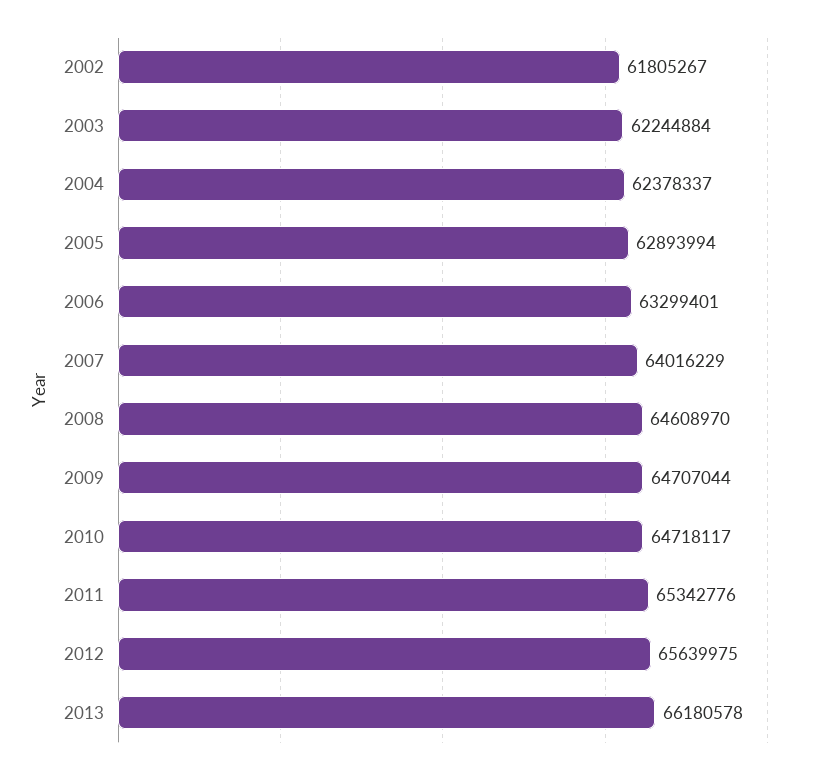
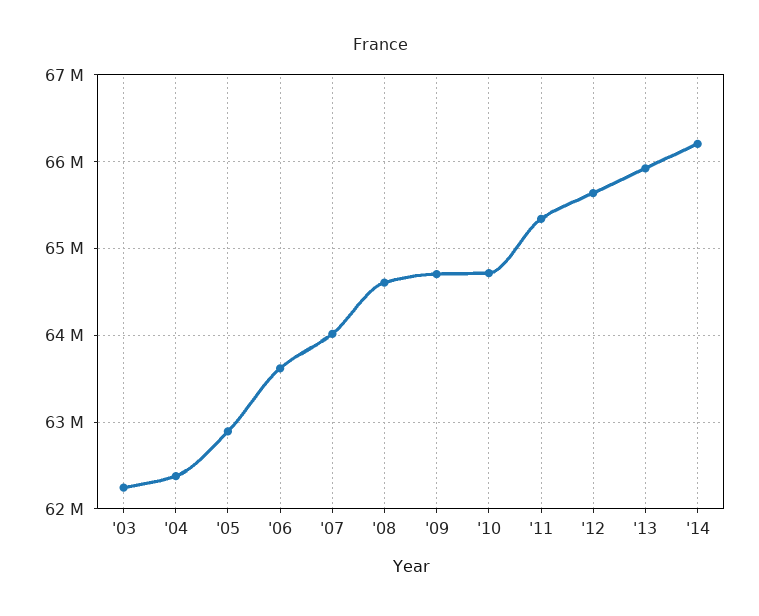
2002: 61805267 -> none
2006: 63299401 -> 63600000
2013: 66180578 -> 65900000
'14: none -> 66200000

